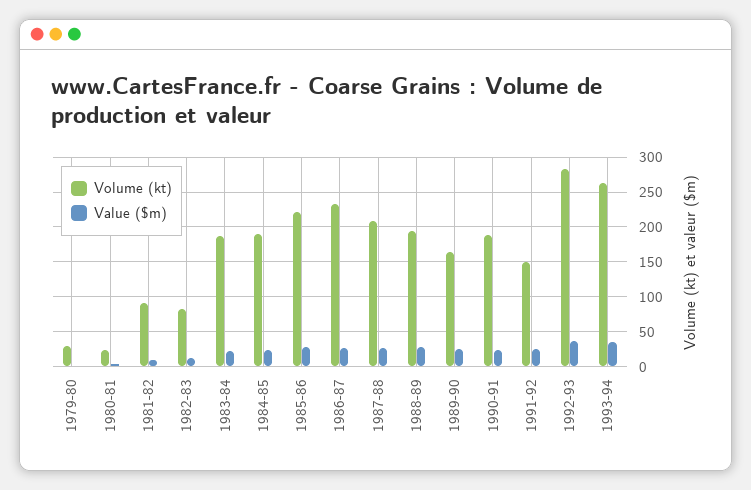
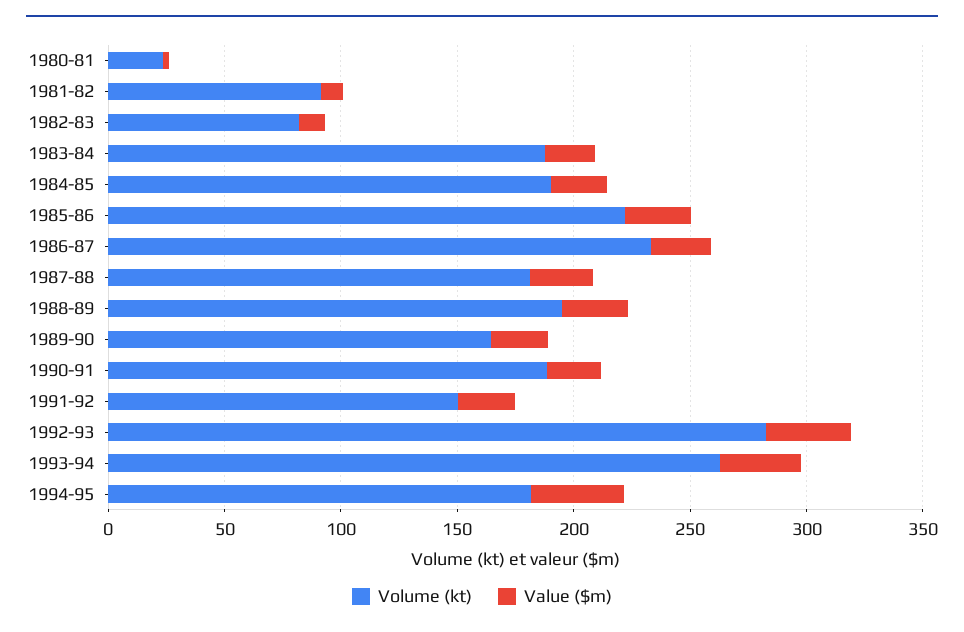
Volume (kt), 1979-80: 30 -> none
Value ($m), 1979-80: 0 -> none
Volume (kt), 1987-88: 210 -> 180
Volume (kt), 1994-95: none -> 180
Value ($m), 1994-95: none -> 40

